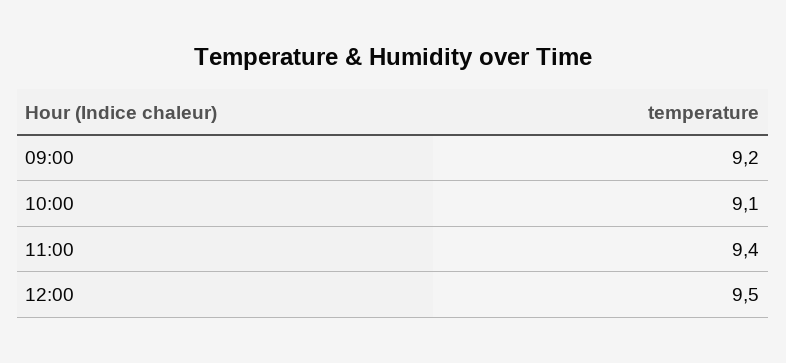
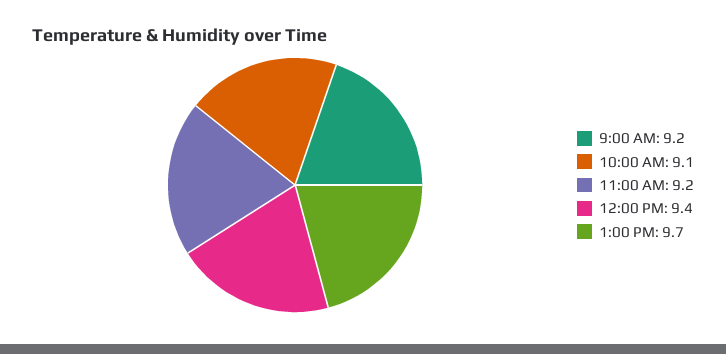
11:00: 9.4 -> 9.2
12:00: 9.5 -> 9.4
1:00 PM: none -> 9.7

